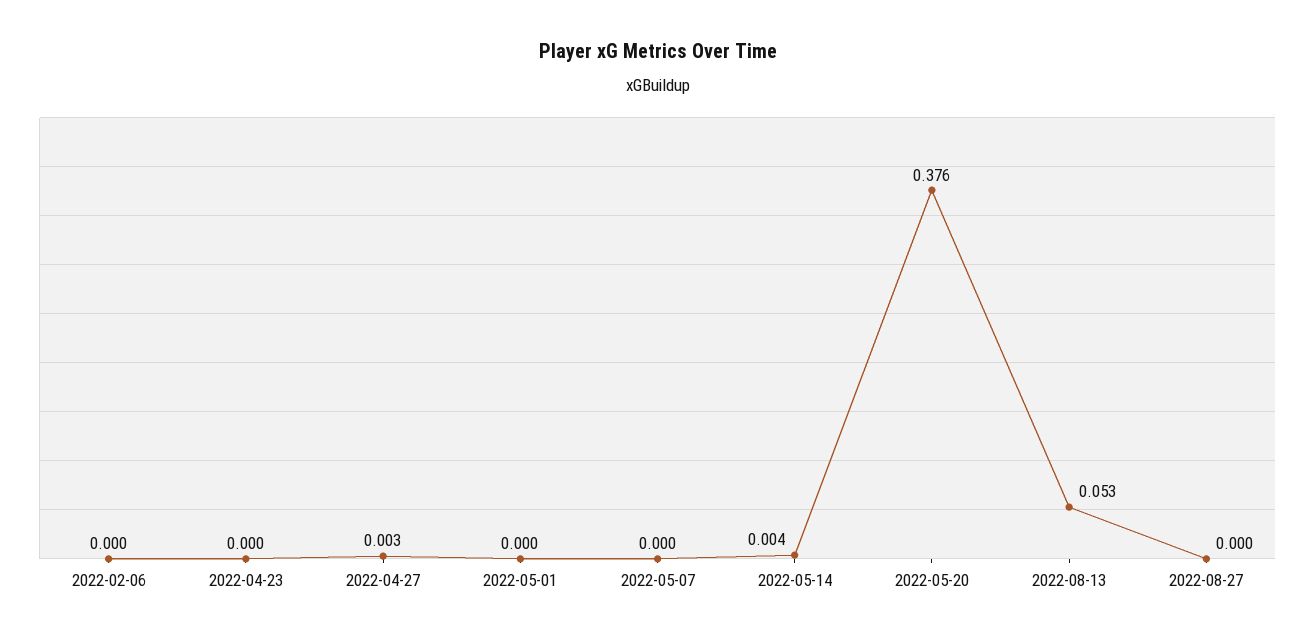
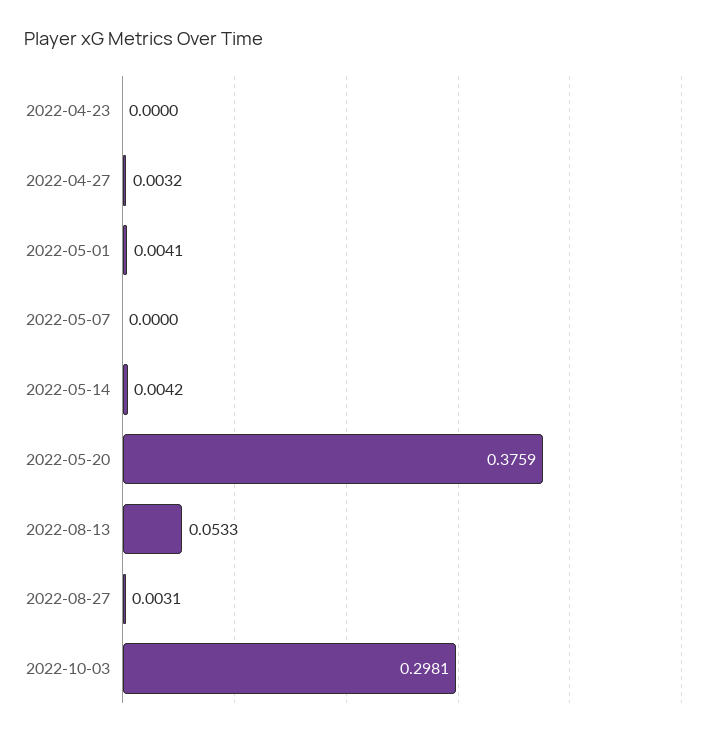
2022-02-06: 0 -> none
2022-05-01: 0 -> 0.0041
2022-08-27: 0 -> 0.0031
2022-10-03: none -> 0.2981

